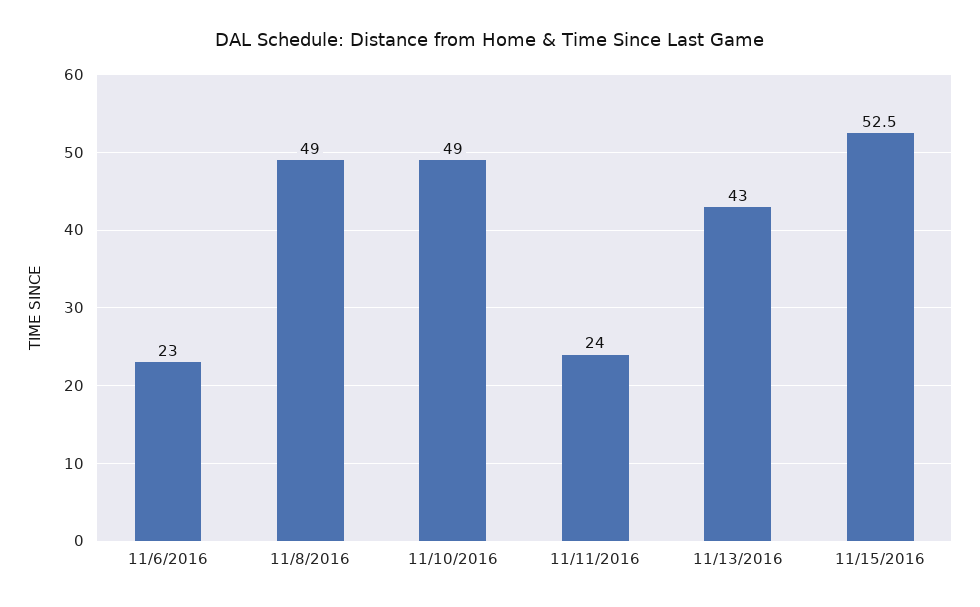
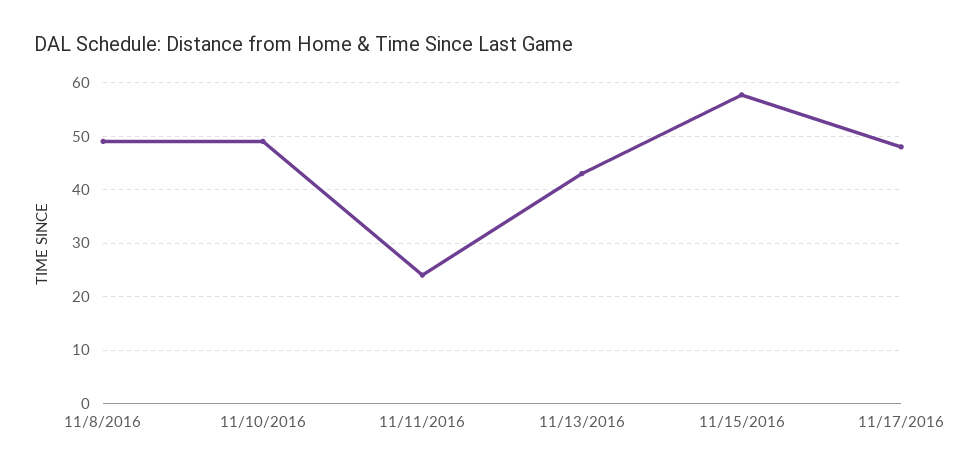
11/6/2016: 23 -> none
11/15/2016: 52.5 -> 58
11/17/2016: none -> 48

